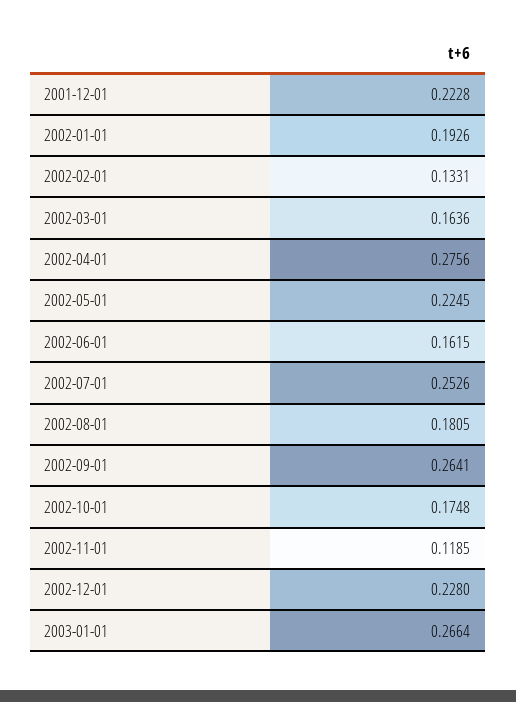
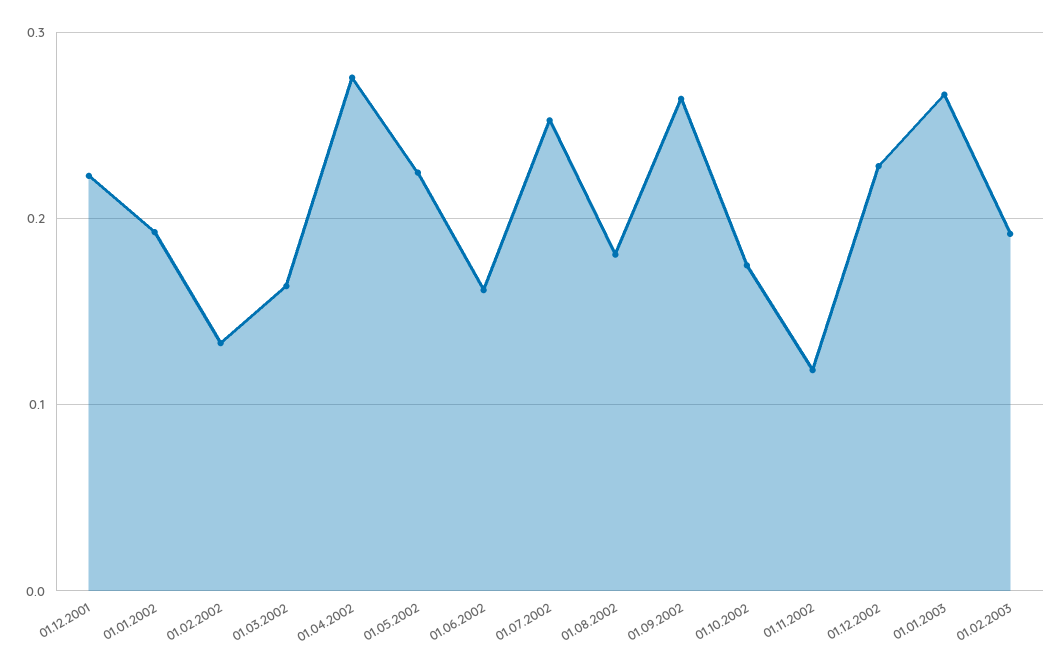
01.02.2003: none -> 0.19

